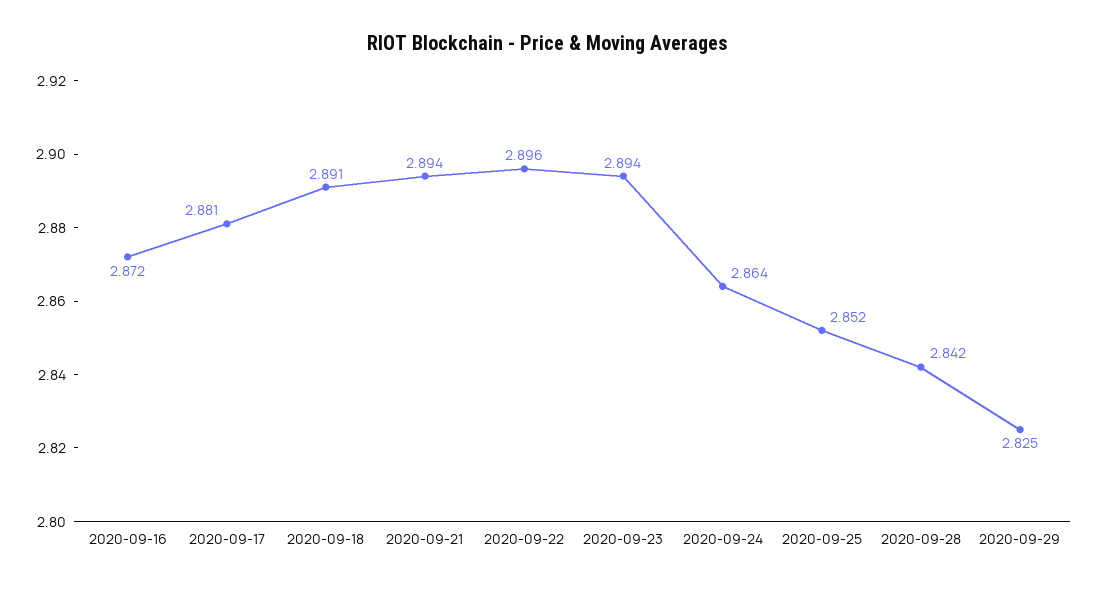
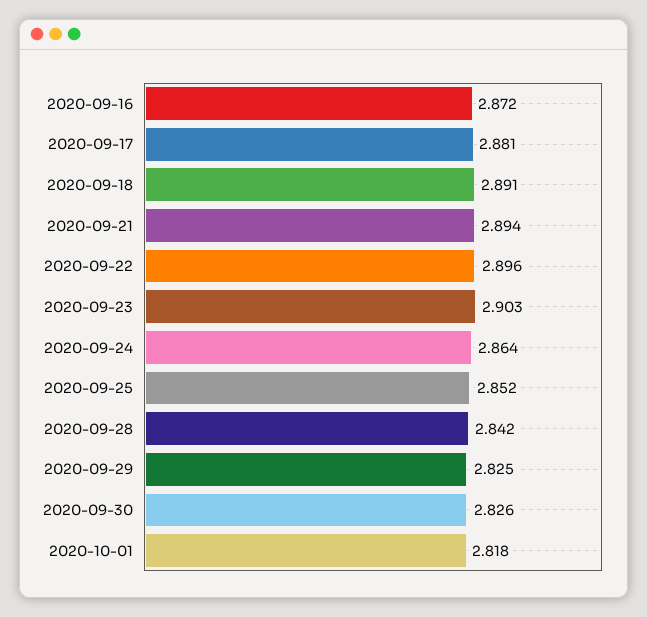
2020-09-23: 2.894 -> 2.903
2020-09-30: none -> 2.826
2020-10-01: none -> 2.818

